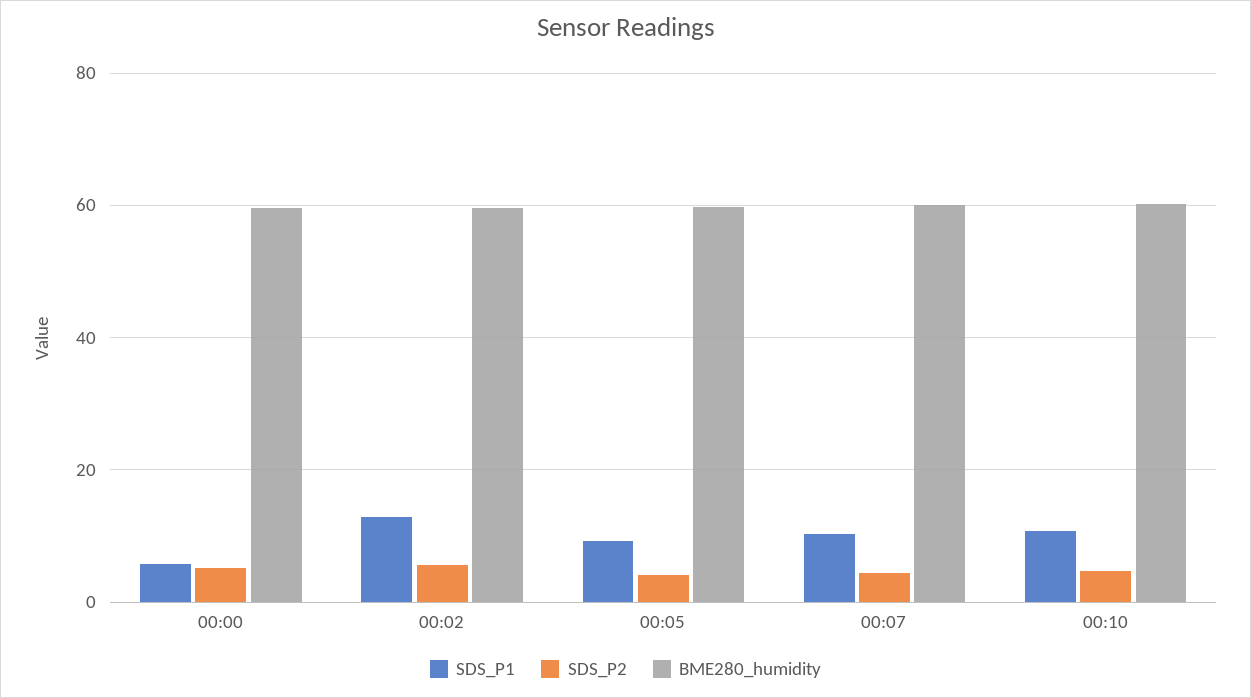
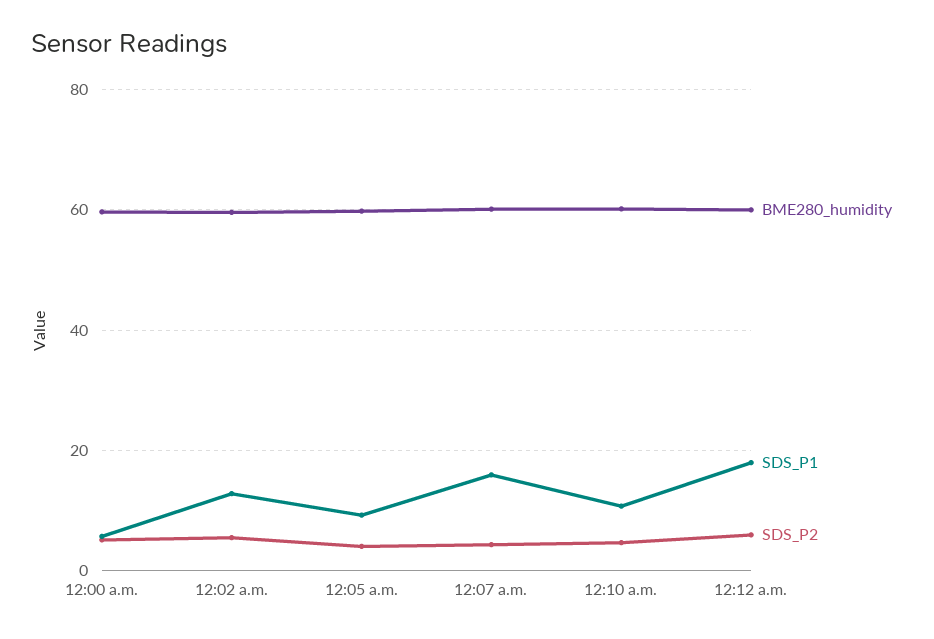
SDS_P1, 00:07: 10 -> 16
BME280_humidity, 12:12 a.m.: none -> 60
SDS_P1, 12:12 a.m.: none -> 18
SDS_P2, 12:12 a.m.: none -> 6

